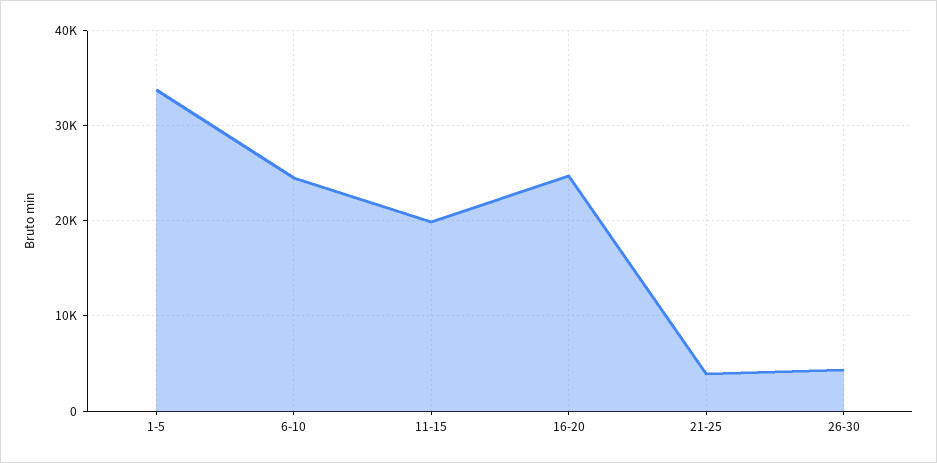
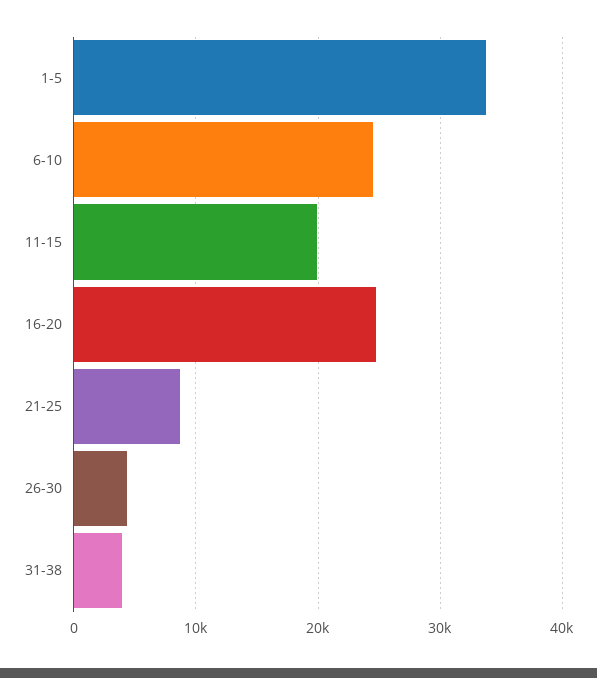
21-25: 4000 -> 9000
31-38: none -> 4000

